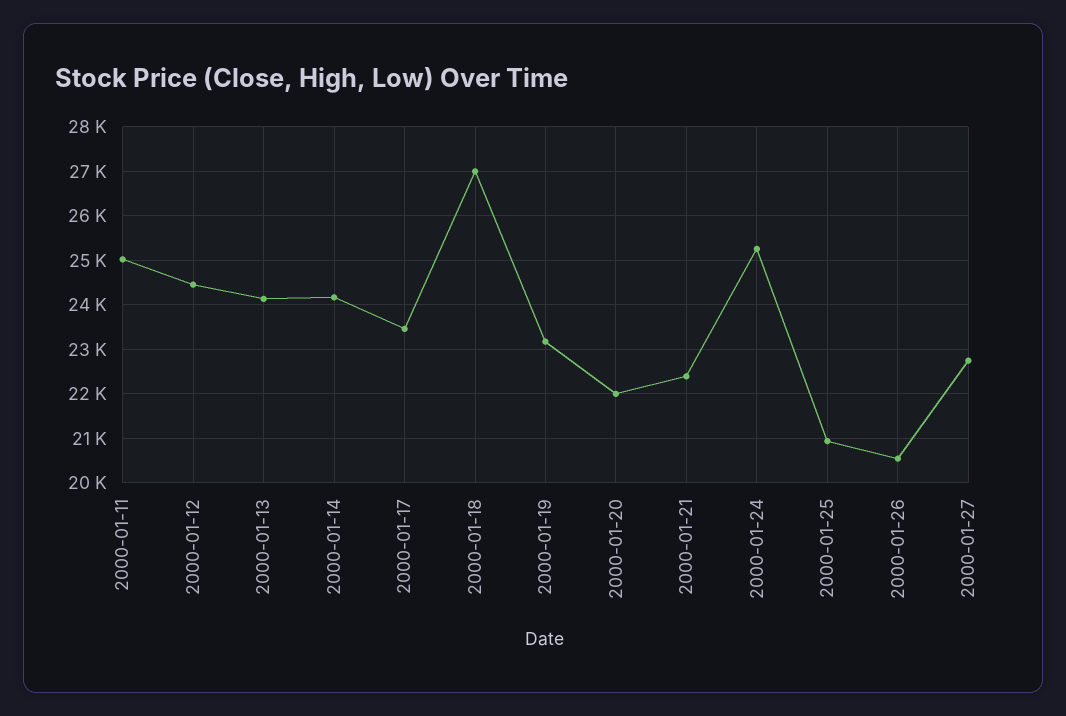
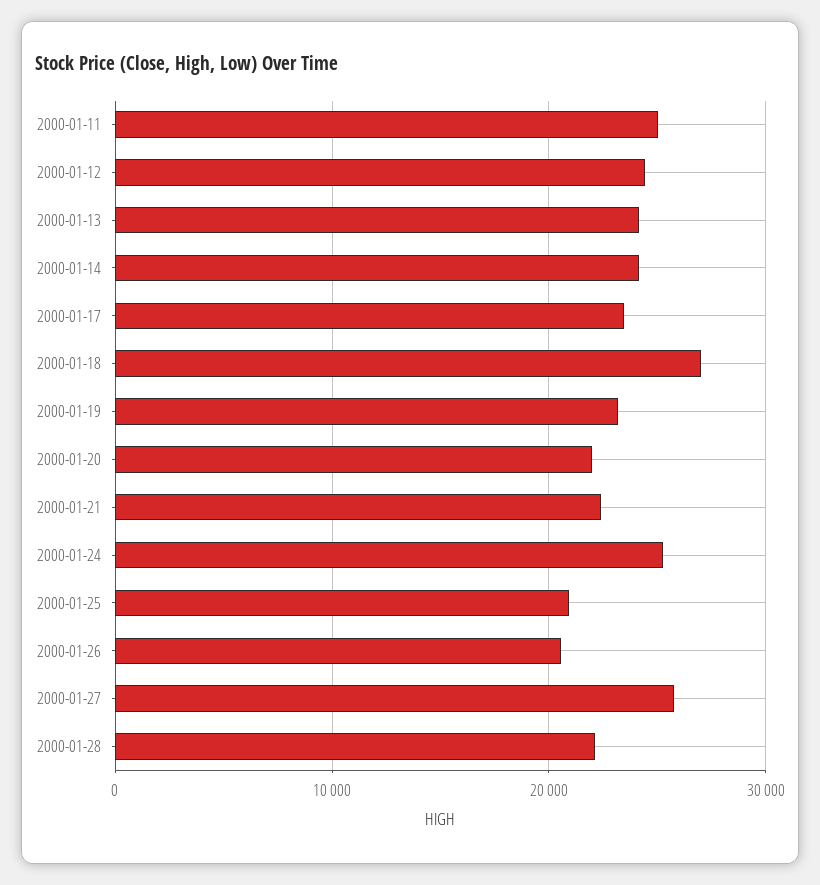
2000-01-27: 22800 -> 26000
2000-01-28: none -> 22000

